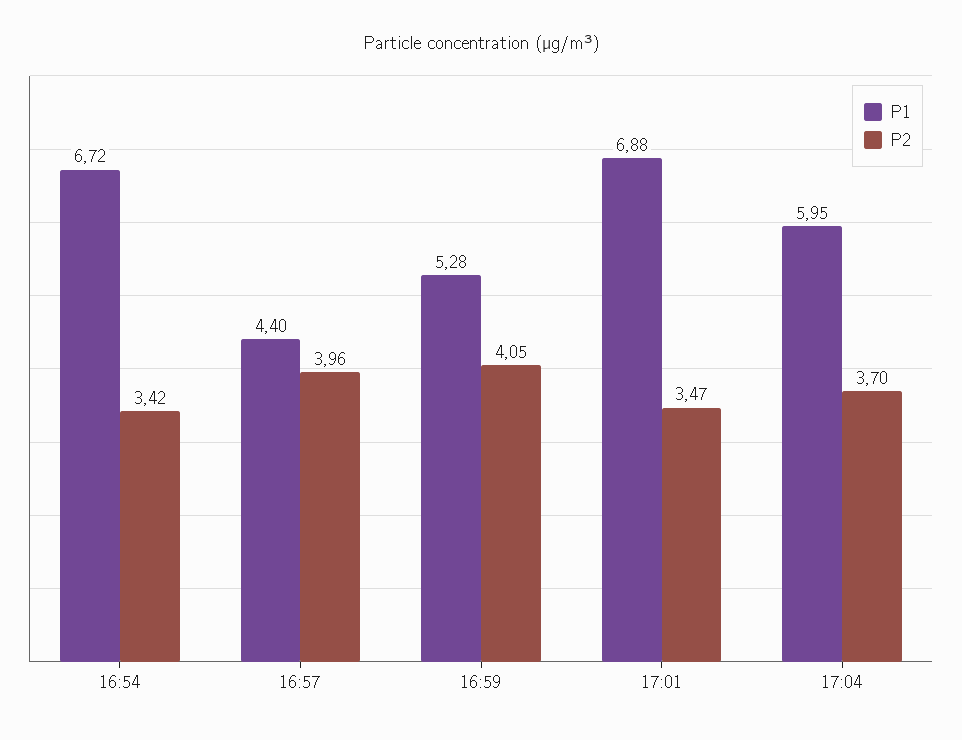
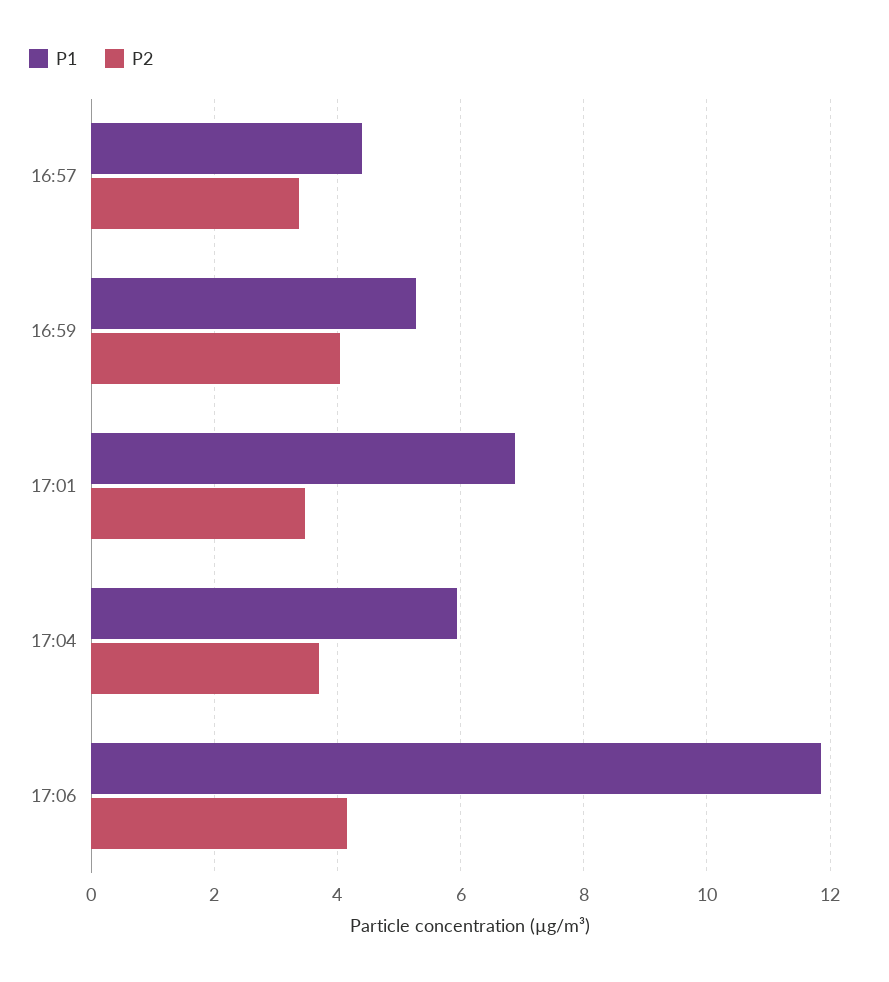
P1, 16:54: 6.72 -> none
P2, 16:54: 3.42 -> none
P2, 16:57: 3.96 -> 3.4
P1, 17:06: none -> 11.8
P2, 17:06: none -> 4.2

